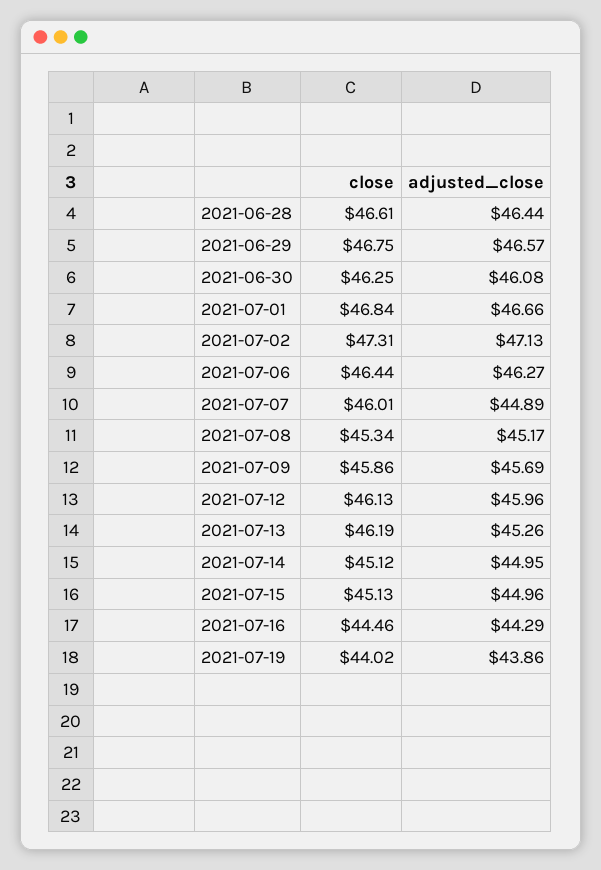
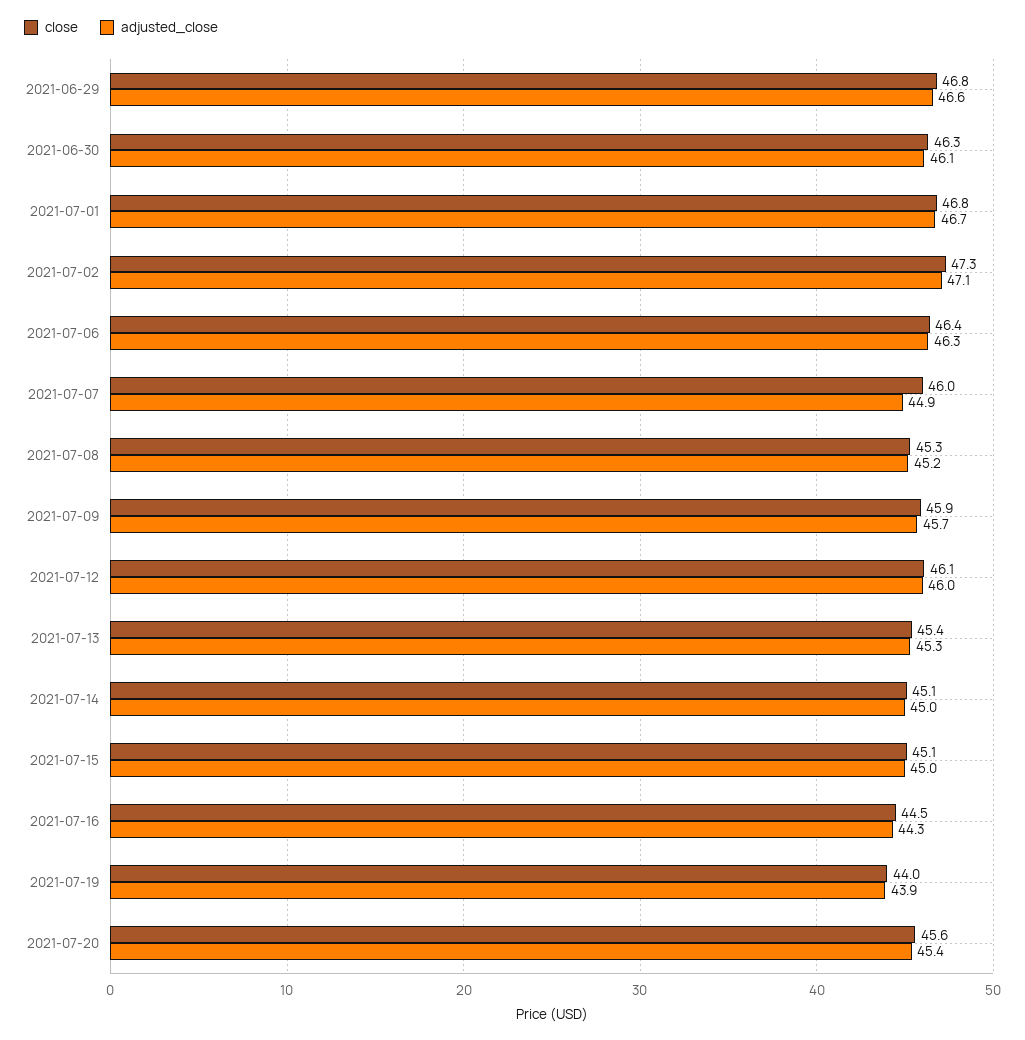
close, 2021-06-28: 46.61 -> none
adjusted_close, 2021-06-28: 46.44 -> none
close, 2021-07-13: 46.19 -> 45.4
close, 2021-07-20: none -> 45.6
adjusted_close, 2021-07-20: none -> 45.4

